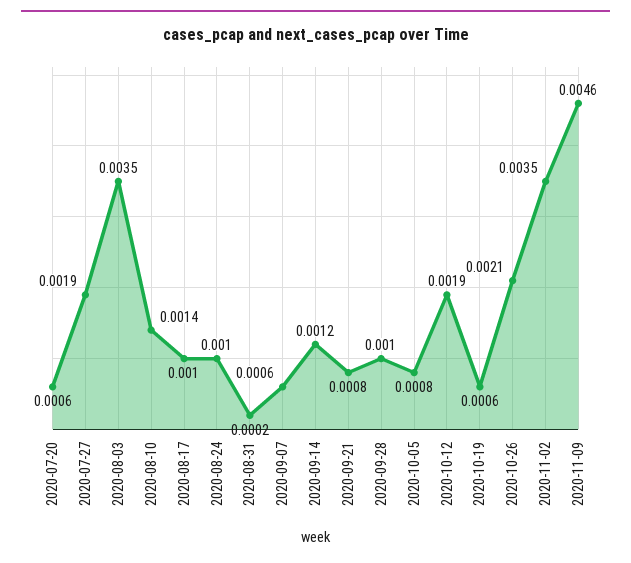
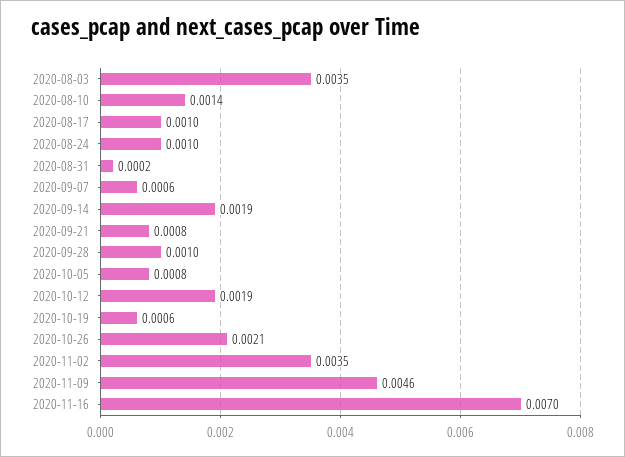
2020-07-20: 0.0006 -> none
2020-07-27: 0.0019 -> none
2020-09-14: 0.0012 -> 0.0019
2020-11-16: none -> 0.007

